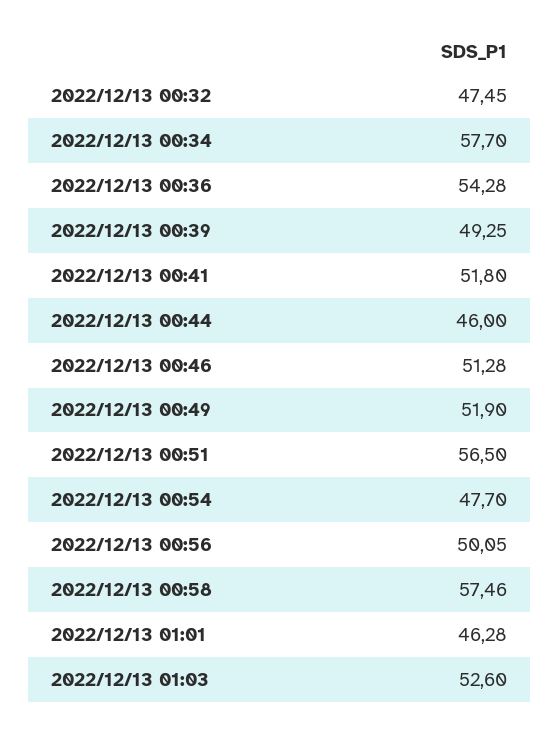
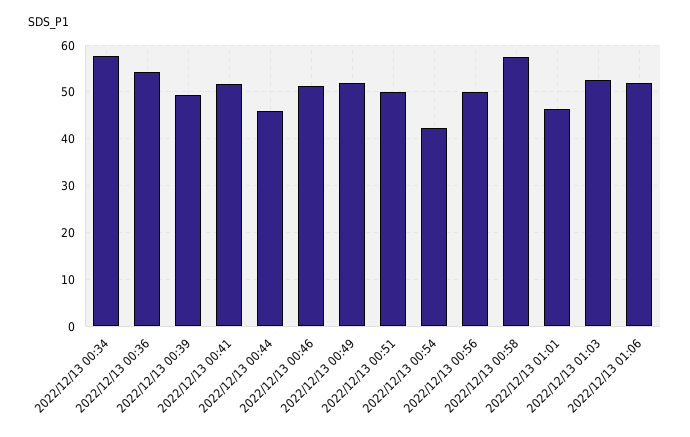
2022/12/13 00:32: 47.45 -> none
2022/12/13 00:51: 56.5 -> 50
2022/12/13 00:54: 47.7 -> 42
2022/12/13 01:06: none -> 52

